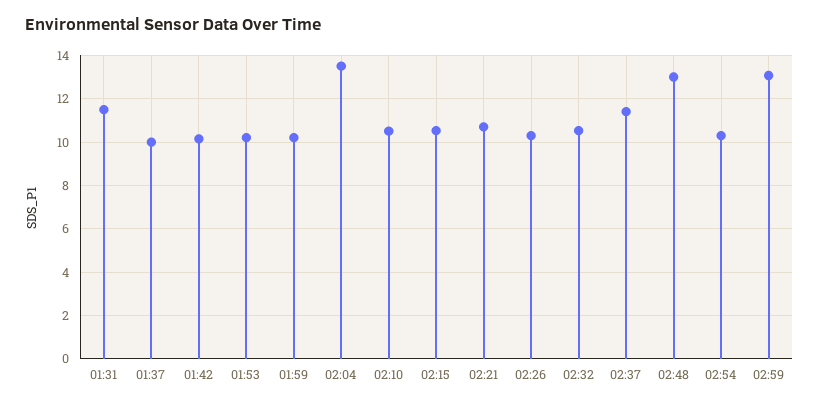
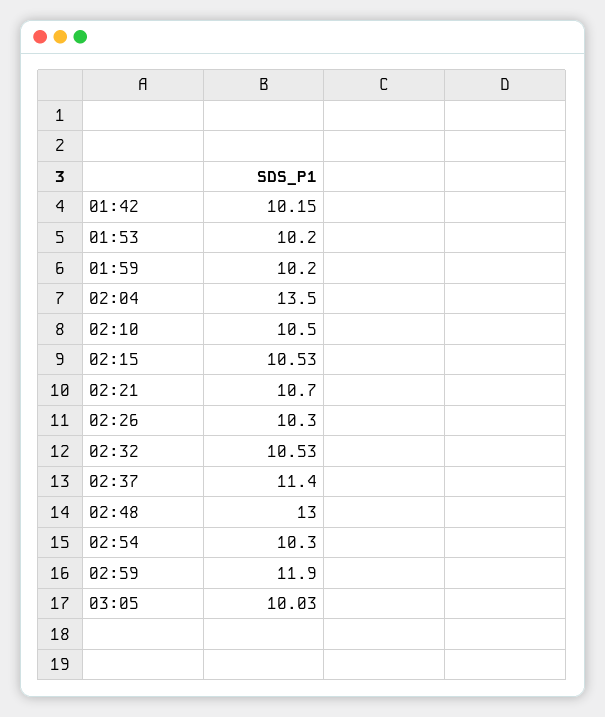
01:31: 11.5 -> none
01:37: 10 -> none
02:59: 13 -> 11.9
03:05: none -> 10.03

